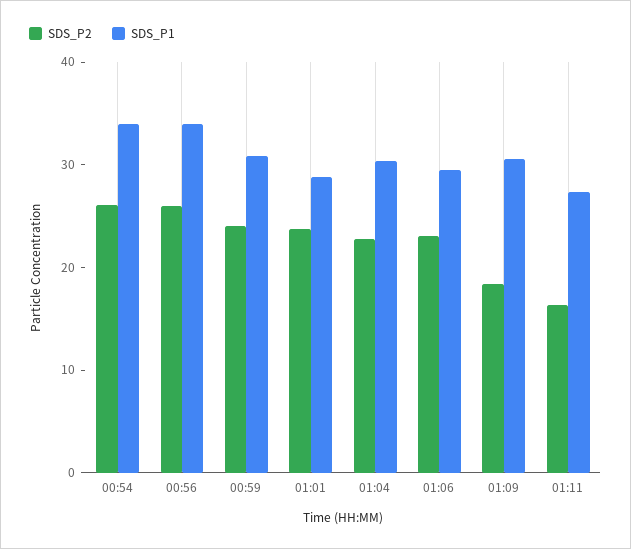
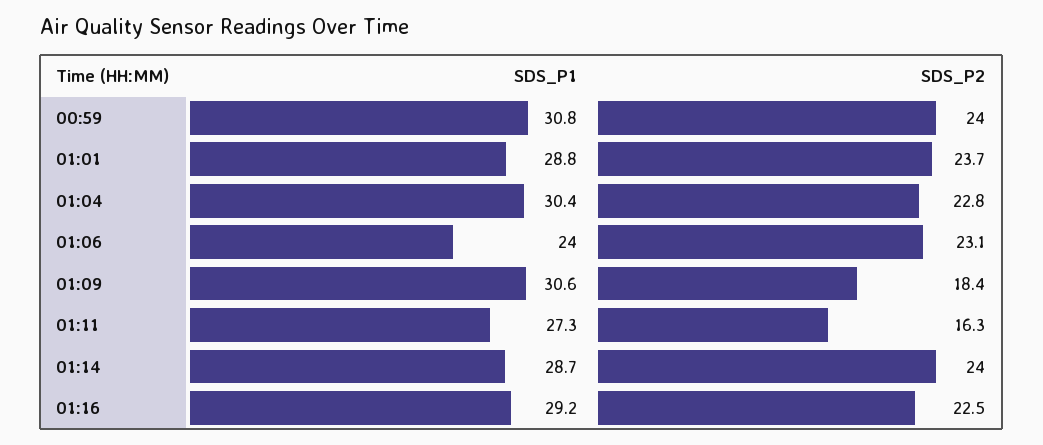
SDS_P2, 00:54: 26 -> none
SDS_P1, 00:54: 34 -> none
SDS_P2, 00:56: 26 -> none
SDS_P1, 00:56: 34 -> none
SDS_P1, 01:06: 30 -> 24
SDS_P1, 01:14: none -> 28.7
SDS_P2, 01:14: none -> 24
SDS_P1, 01:16: none -> 29.2
SDS_P2, 01:16: none -> 22.5

